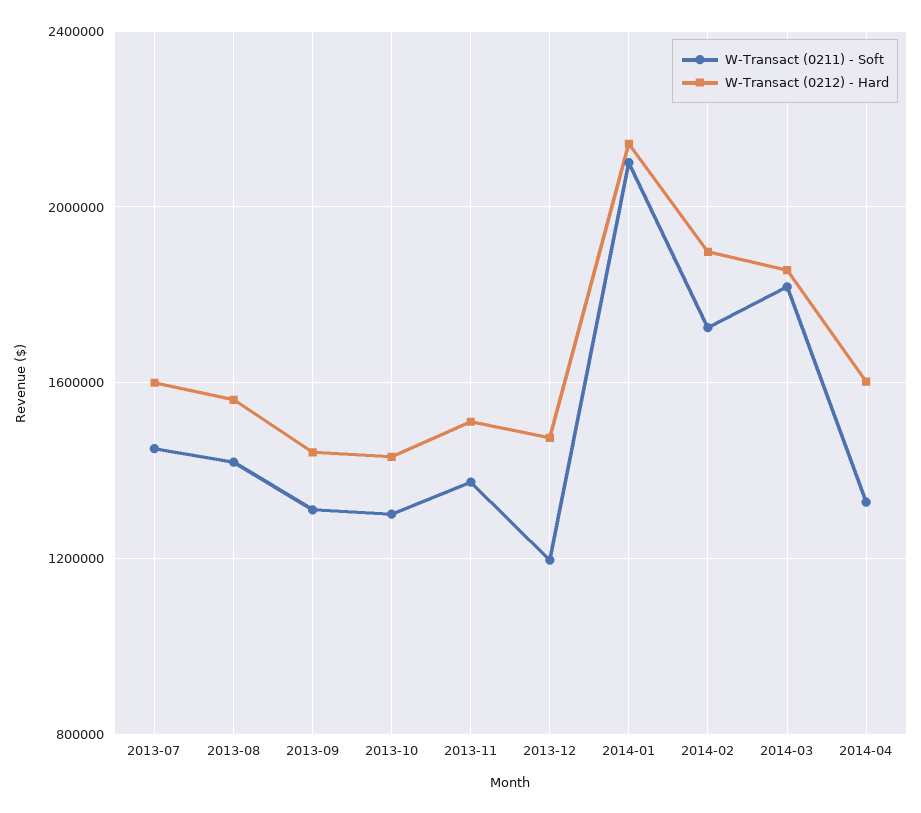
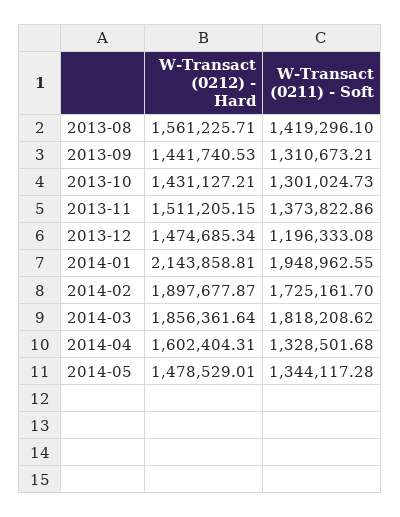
W-Transact (0211) - Soft, 2013-07: 1450000 -> none
W-Transact (0212) - Hard, 2013-07: 1600000 -> none
W-Transact (0211) - Soft, 2014-01: 2100000 -> 1948962.55
W-Transact (0212) - Hard, 2014-05: none -> 1478529.01
W-Transact (0211) - Soft, 2014-05: none -> 1344117.28

